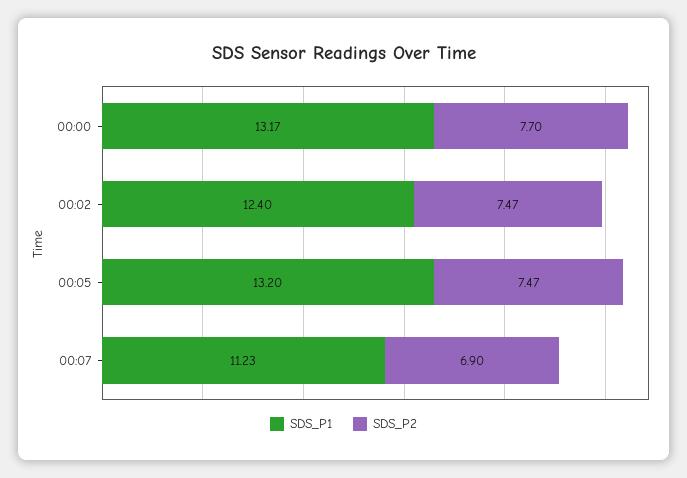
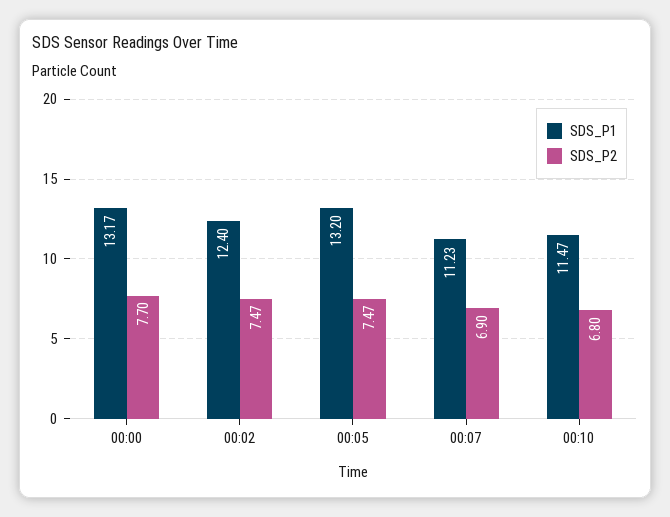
SDS_P1, 00:10: none -> 11.47
SDS_P2, 00:10: none -> 6.8

